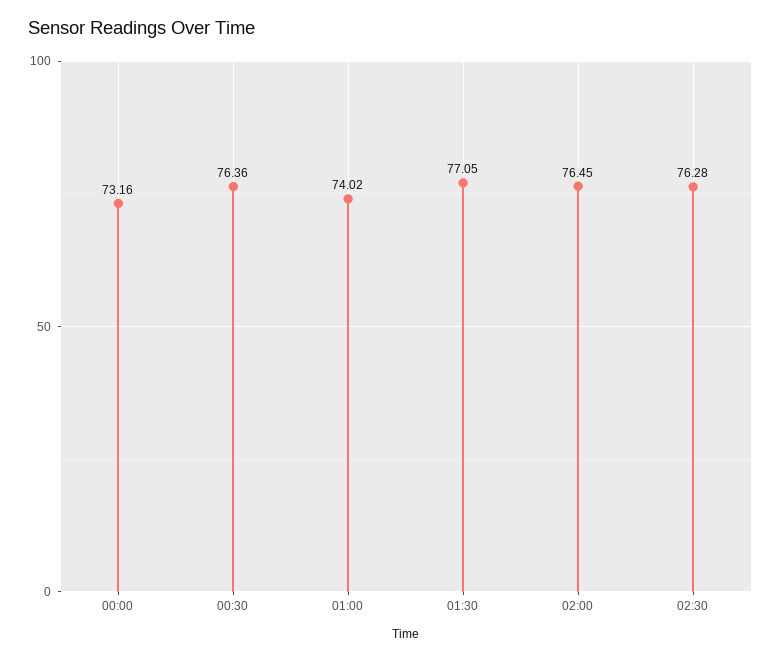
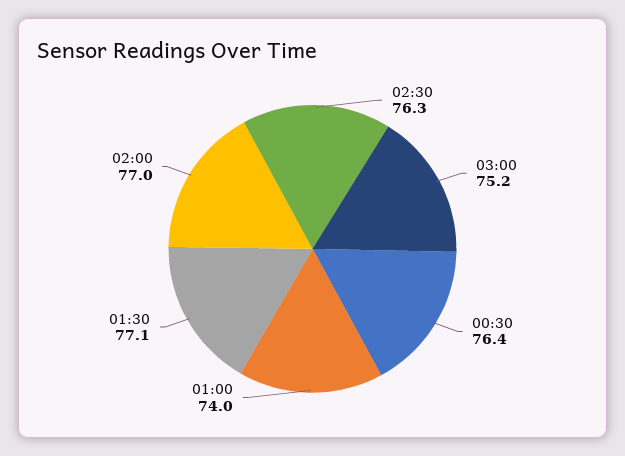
00:00: 73.16 -> none
02:00: 76.45 -> 77
03:00: none -> 75.2

